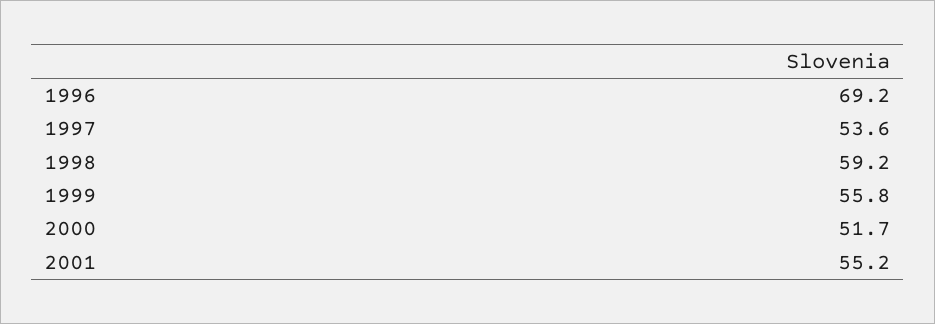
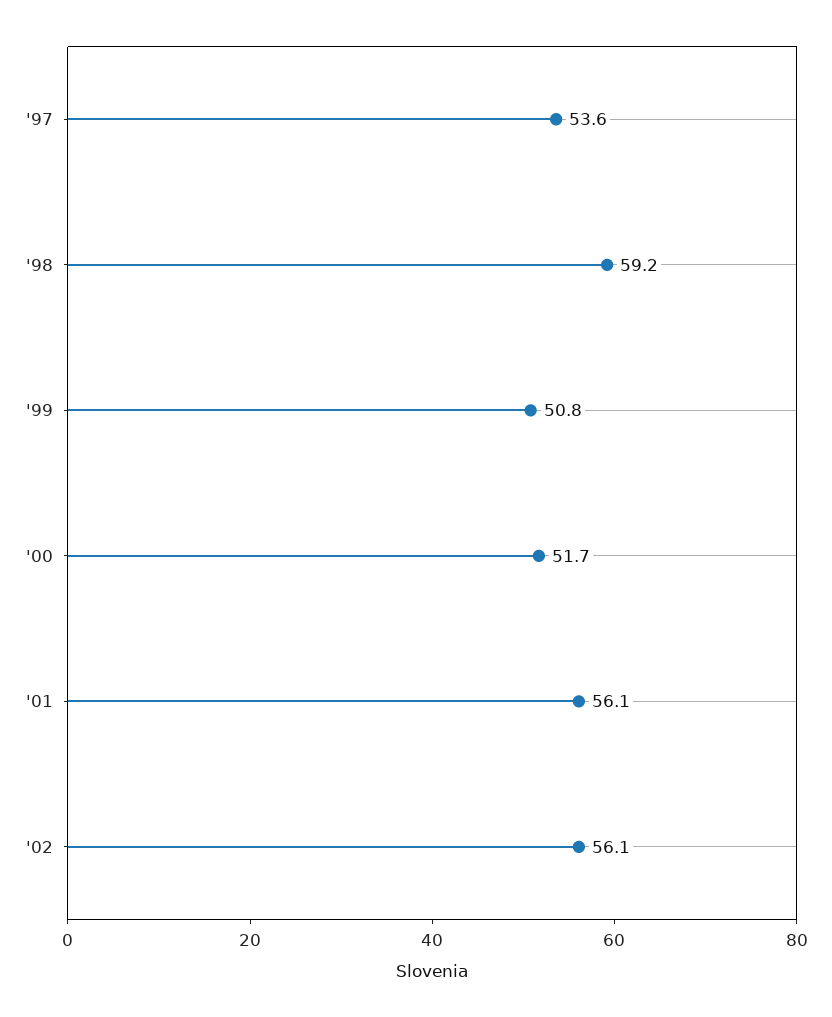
1996: 69.2 -> none
1999: 55.8 -> 50.8
2001: 55.2 -> 56.1
'02: none -> 56.1

